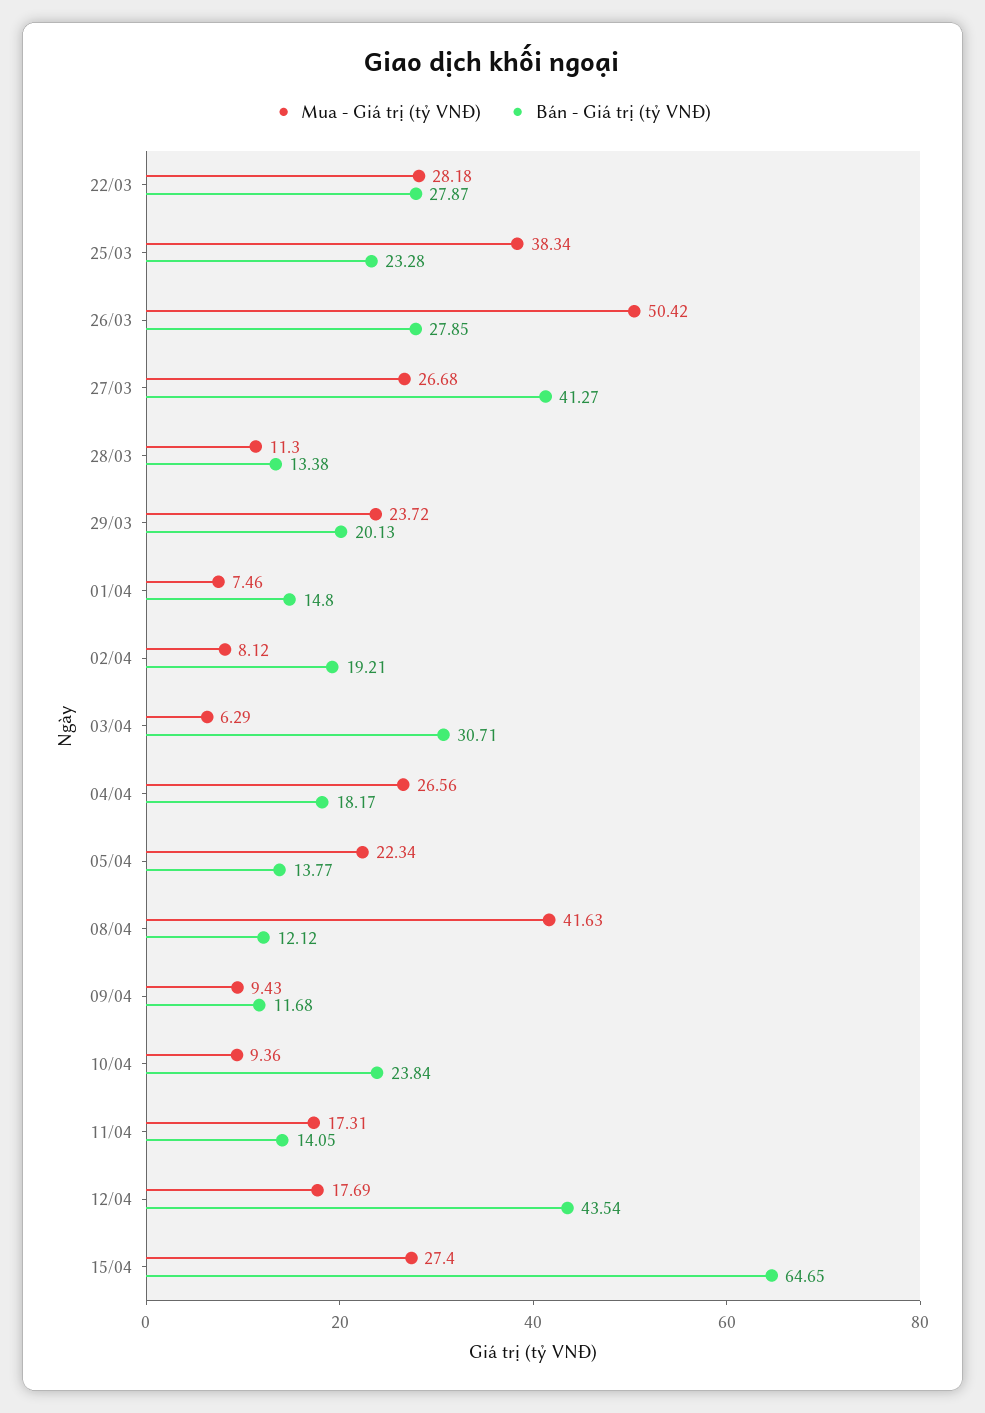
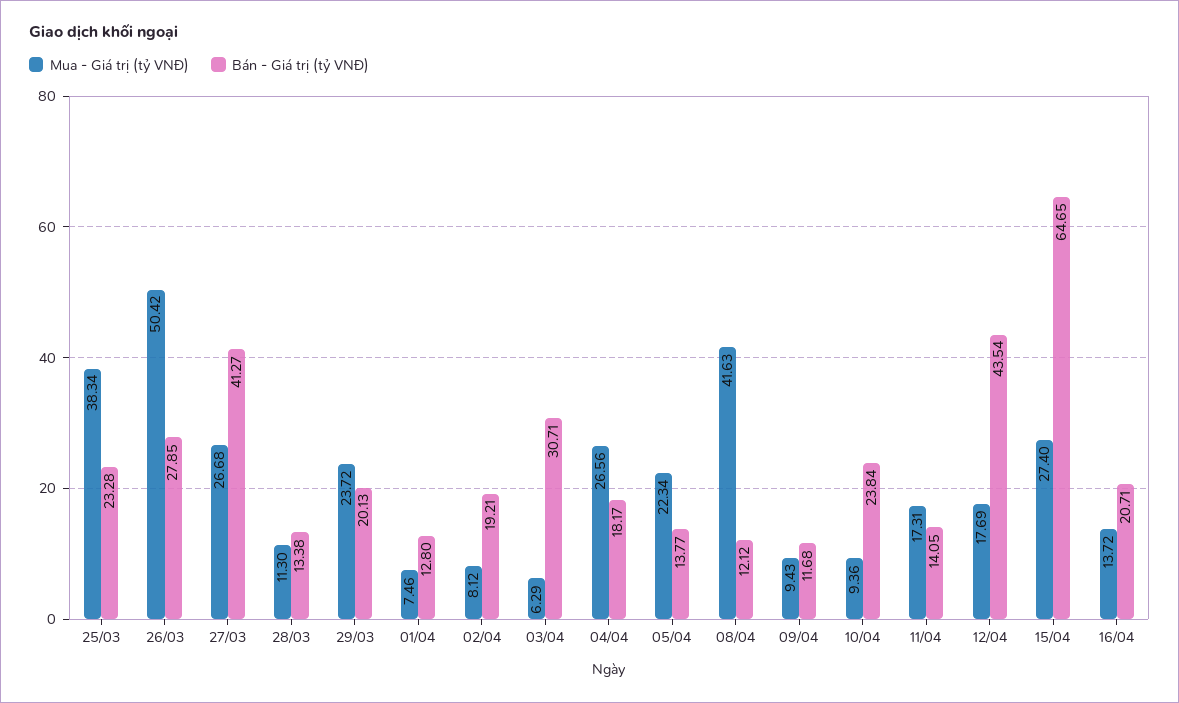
Mua - Giá trị (tỷ VNĐ), 22/03: 28.18 -> none
Bán - Giá trị (tỷ VNĐ), 22/03: 27.87 -> none
Bán - Giá trị (tỷ VNĐ), 01/04: 14.8 -> 12.8
Mua - Giá trị (tỷ VNĐ), 16/04: none -> 13.72
Bán - Giá trị (tỷ VNĐ), 16/04: none -> 20.71

